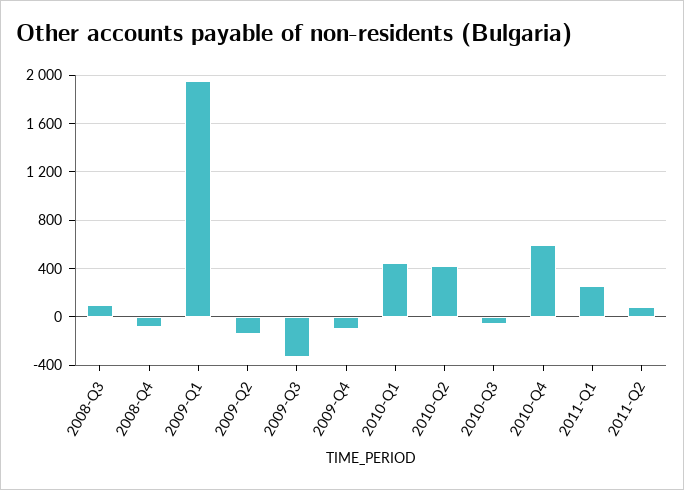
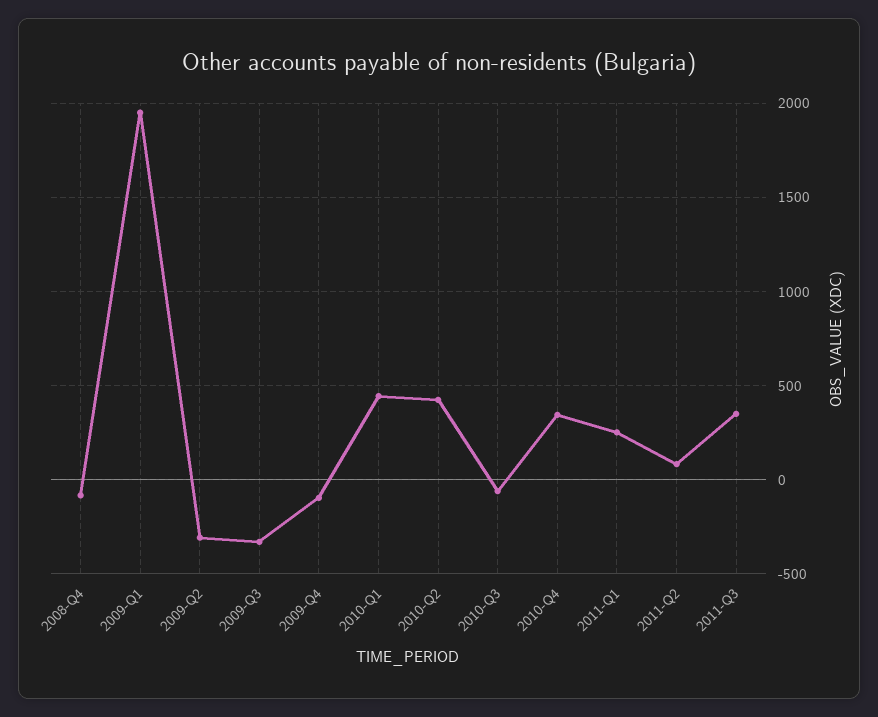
2008-Q3: 100 -> none
2009-Q2: -150 -> -300
2010-Q4: 600 -> 350
2011-Q3: none -> 350

